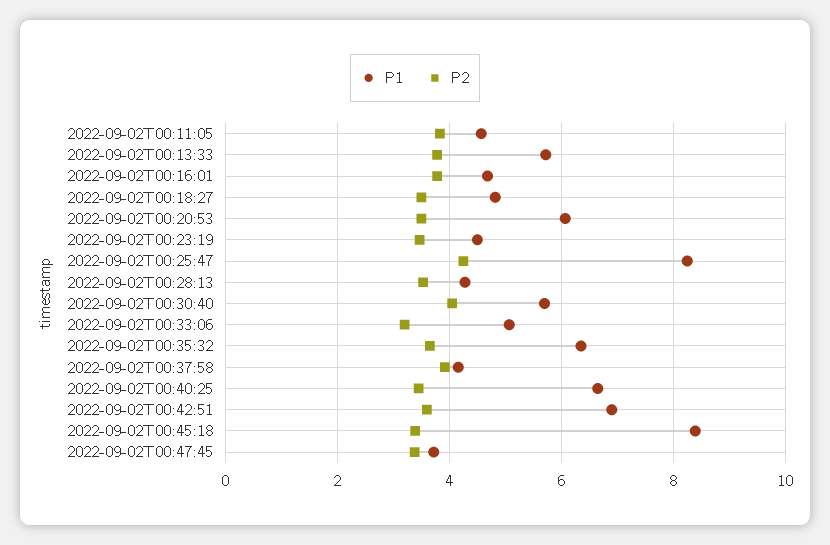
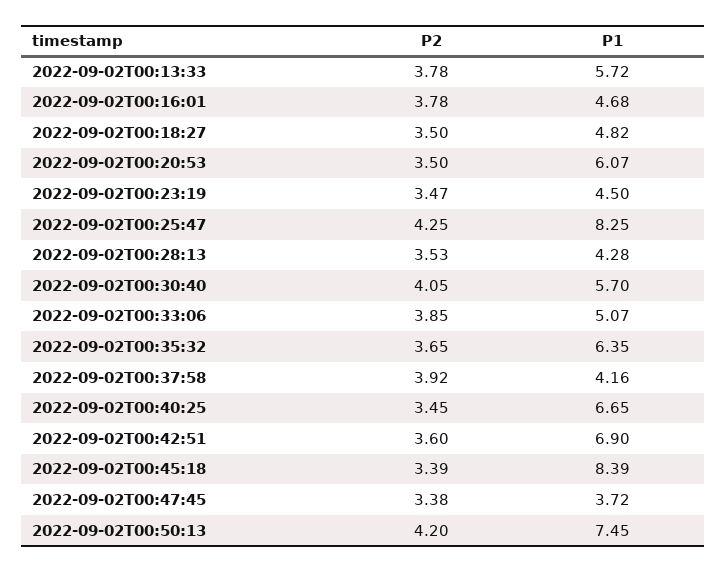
P1, 2022-09-02T00:11:05: 4.6 -> none
P2, 2022-09-02T00:11:05: 3.8 -> none
P2, 2022-09-02T00:33:06: 3.2 -> 3.85
P2, 2022-09-02T00:50:13: none -> 4.2
P1, 2022-09-02T00:50:13: none -> 7.45

